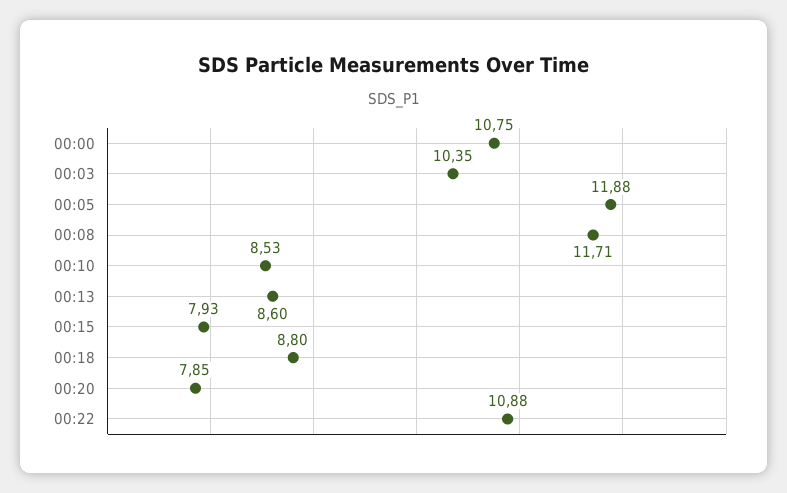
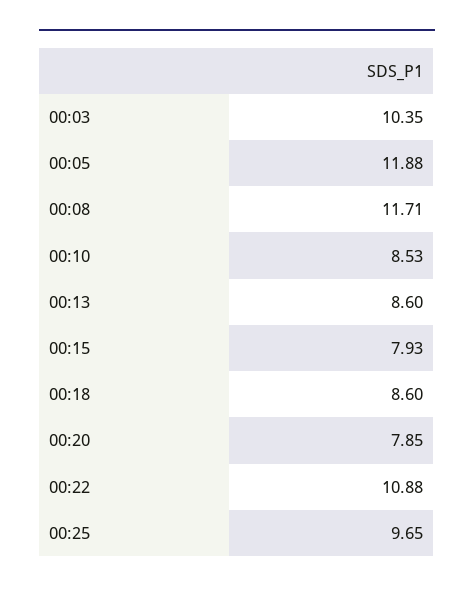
00:00: 10.75 -> none
00:18: 8.8 -> 8.6
00:25: none -> 9.65

